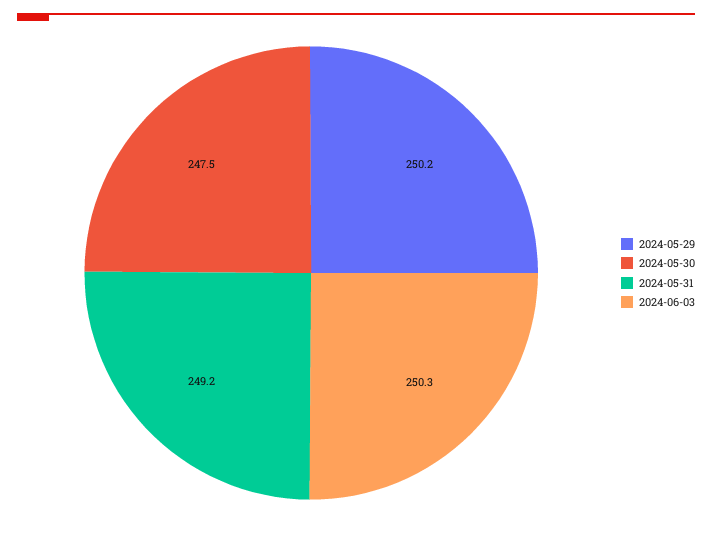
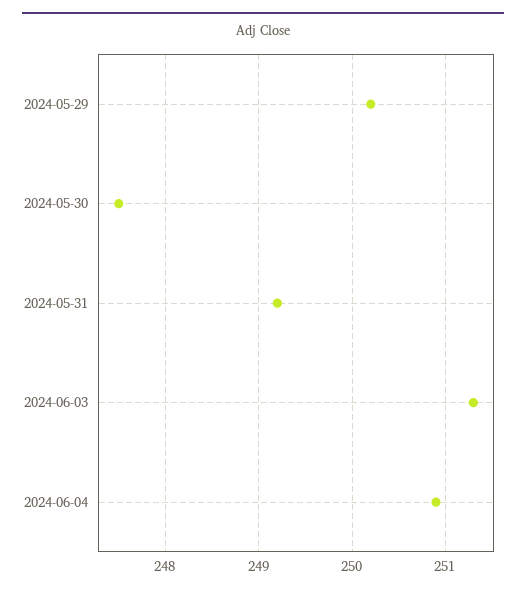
2024-06-03: 250.3 -> 251.3
2024-06-04: none -> 250.9

